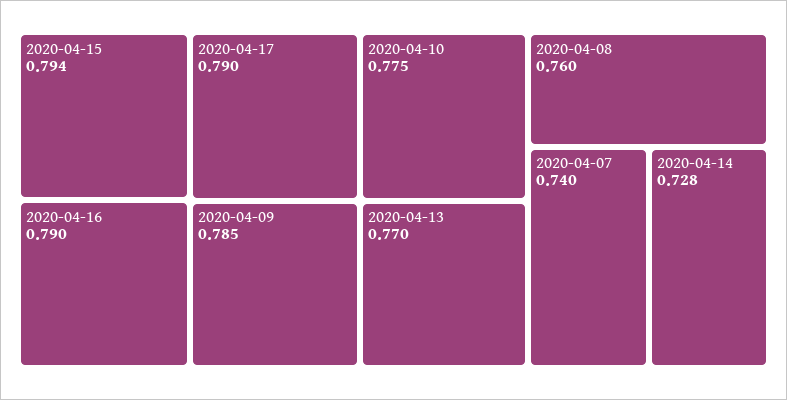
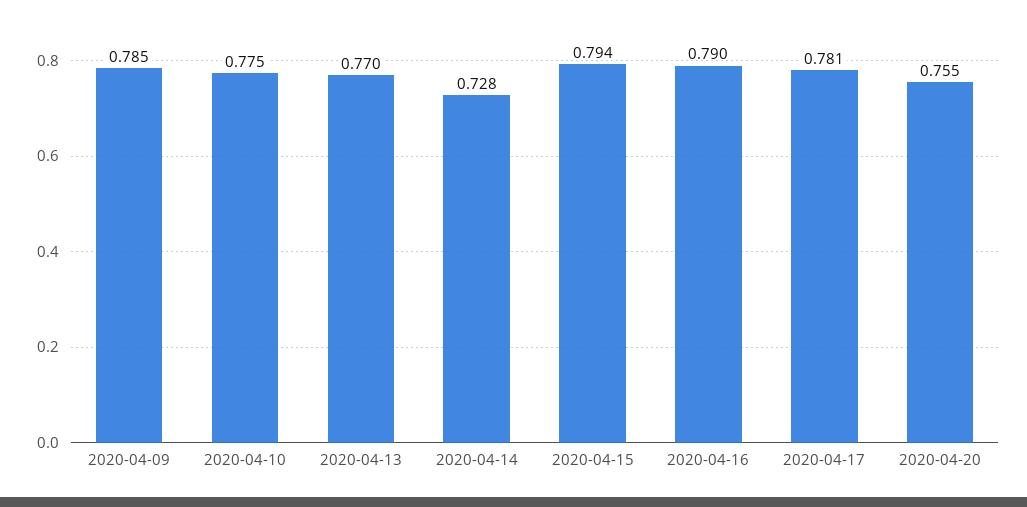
2020-04-17: 0.79 -> 0.781
2020-04-08: 0.76 -> none
2020-04-07: 0.74 -> none
2020-04-20: none -> 0.755

